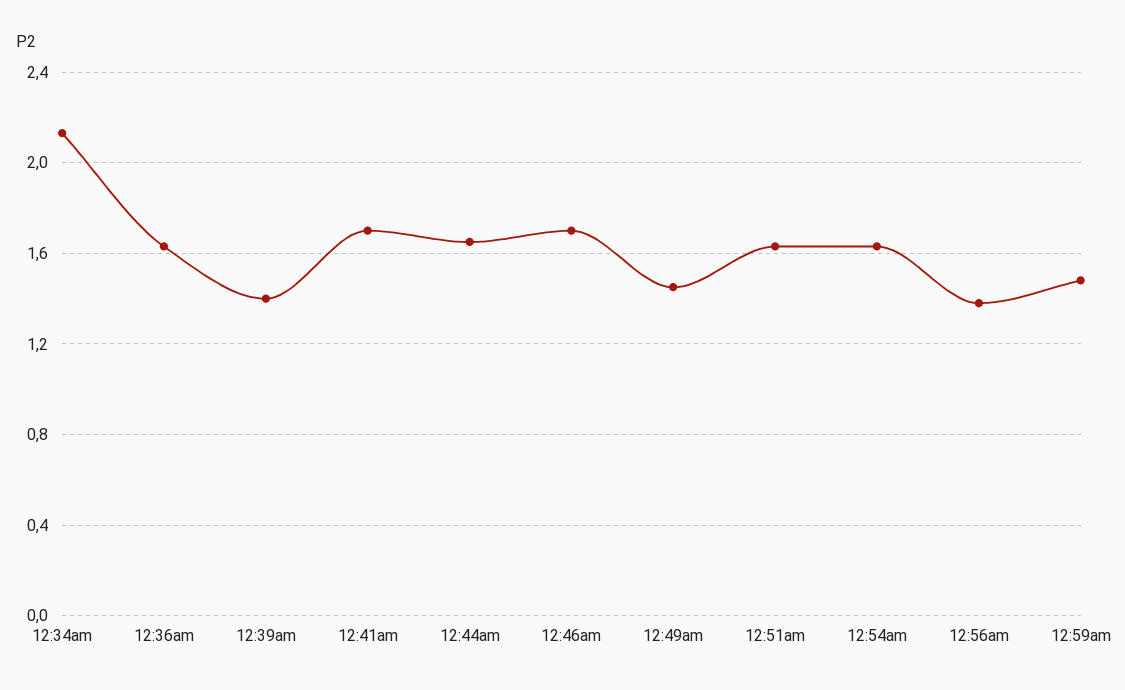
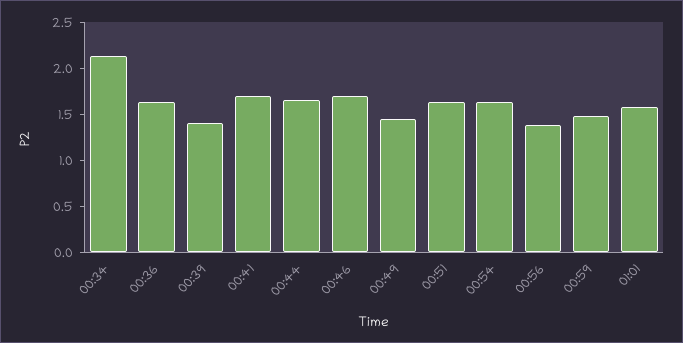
01:01: none -> 1.6

